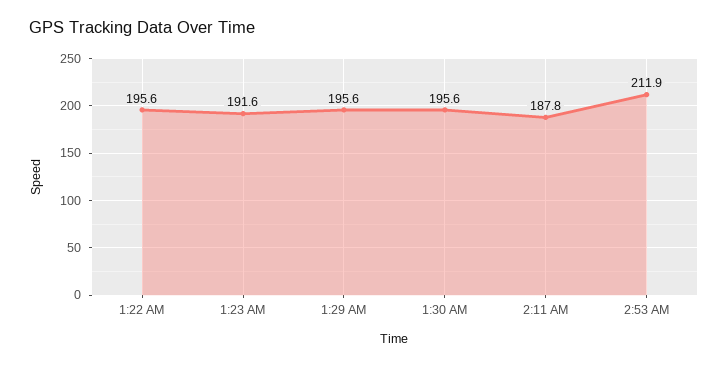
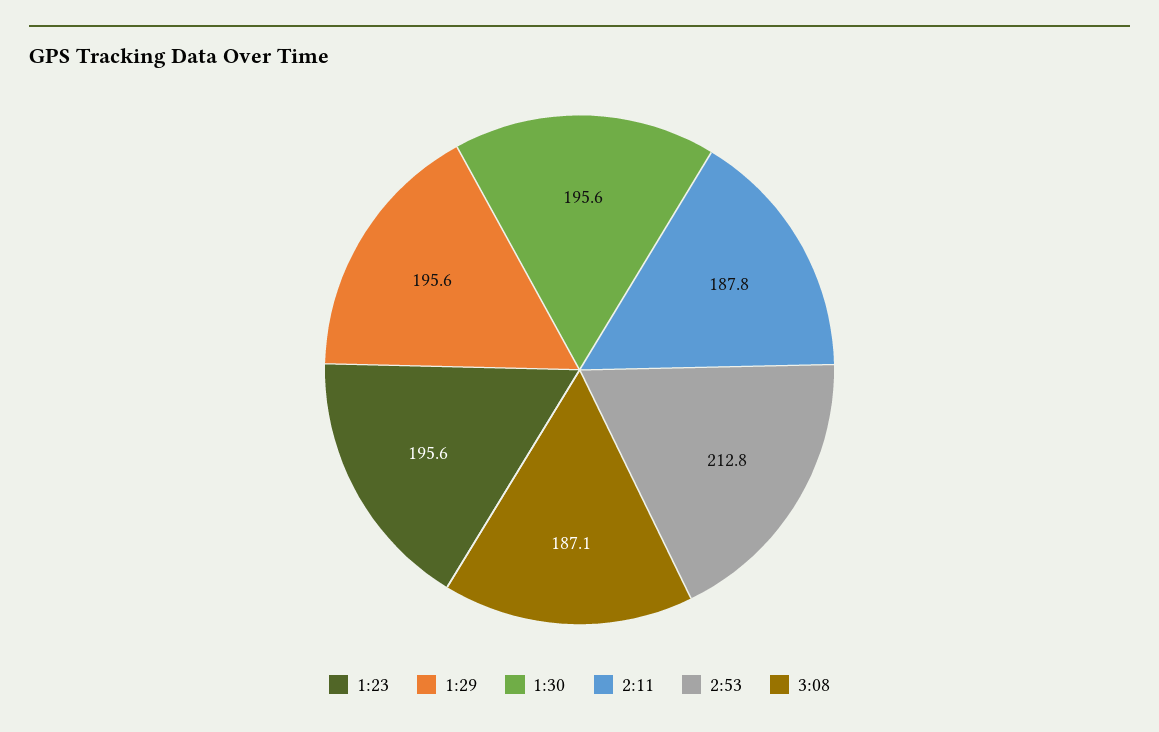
1:22 AM: 195.6 -> none
1:23 AM: 191.6 -> 195.6
2:53 AM: 211.9 -> 212.8
3:08: none -> 187.1

